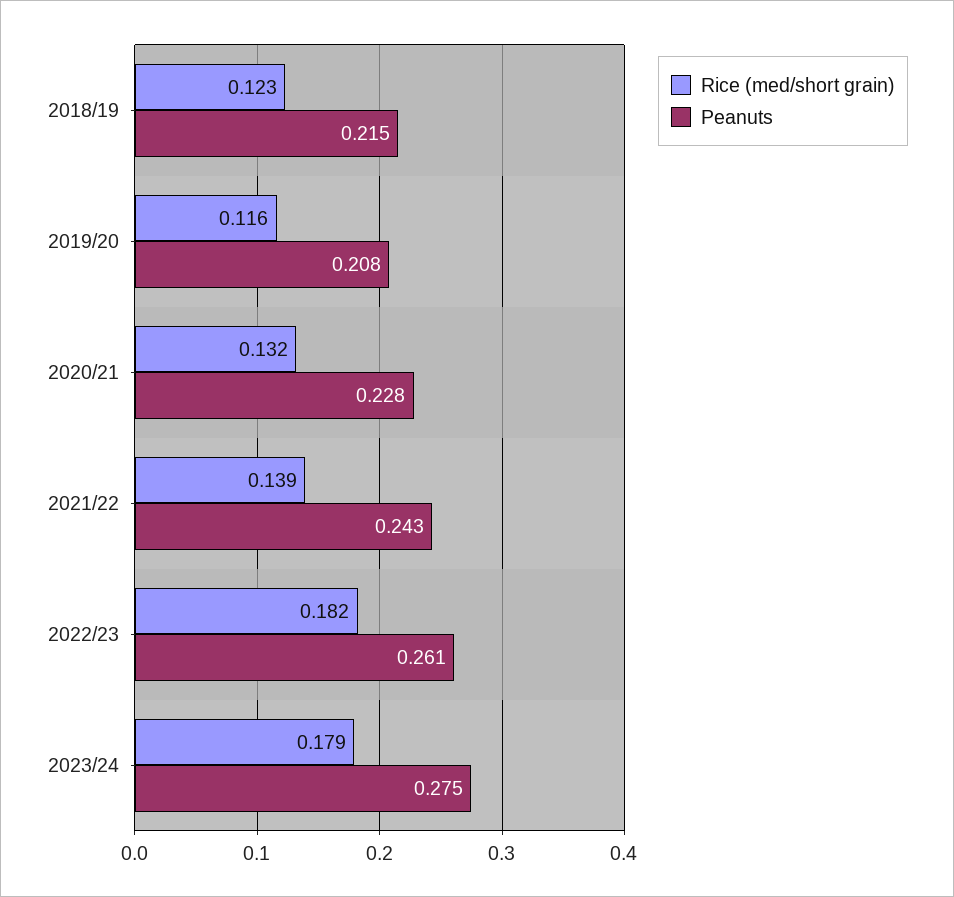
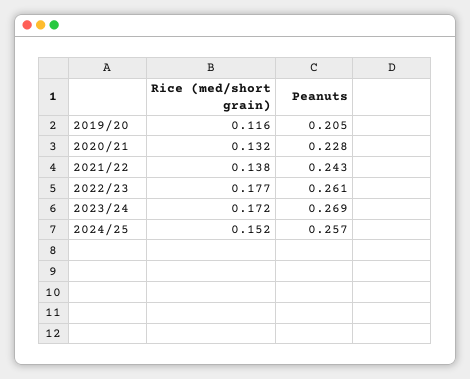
Rice (med/short grain), 2018/19: 0.123 -> none
Peanuts, 2018/19: 0.215 -> none
Peanuts, 2019/20: 0.208 -> 0.205
Rice (med/short grain), 2021/22: 0.139 -> 0.138
Rice (med/short grain), 2022/23: 0.182 -> 0.177
Rice (med/short grain), 2023/24: 0.179 -> 0.172
Peanuts, 2023/24: 0.275 -> 0.269
Rice (med/short grain), 2024/25: none -> 0.152
Peanuts, 2024/25: none -> 0.257

